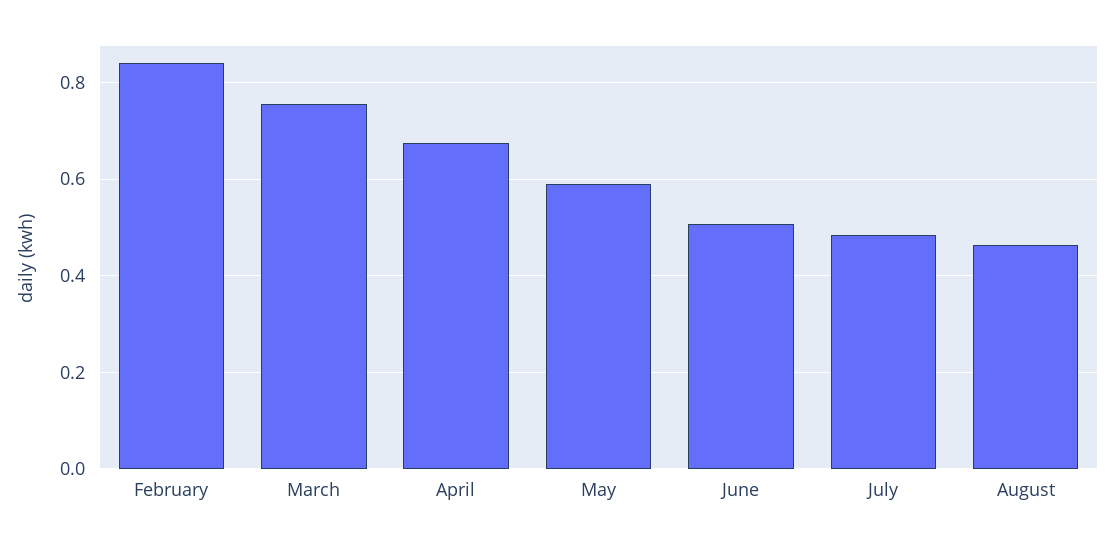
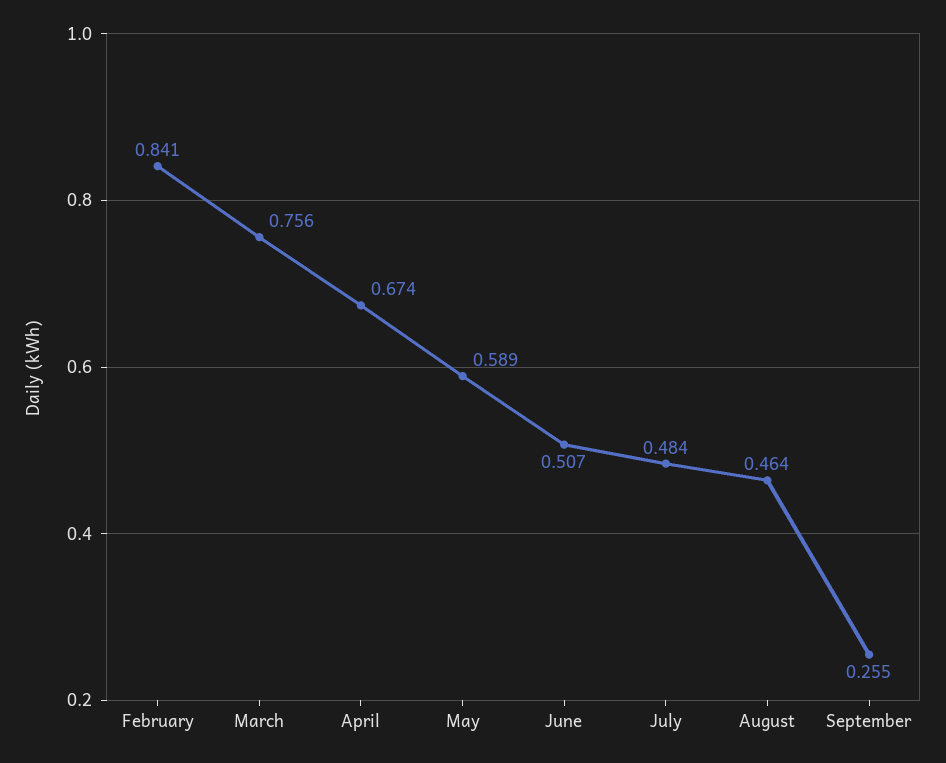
September: none -> 0.255

